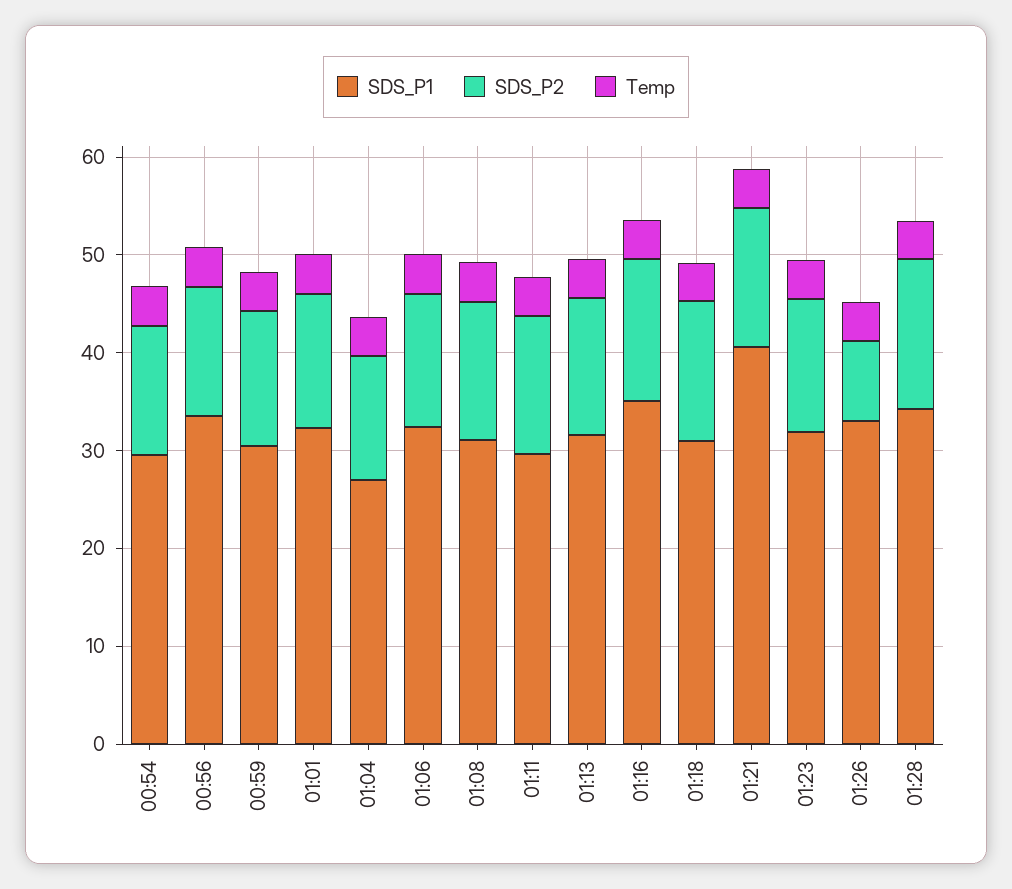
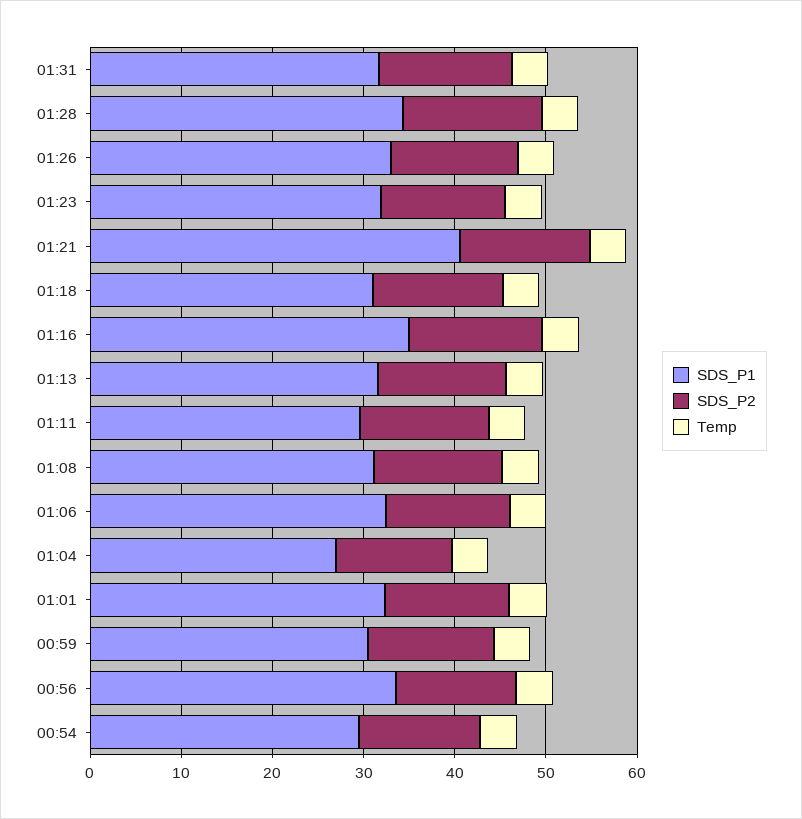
SDS_P2, 01:26: 8 -> 14
SDS_P1, 01:31: none -> 32
SDS_P2, 01:31: none -> 14
Temp, 01:31: none -> 4

